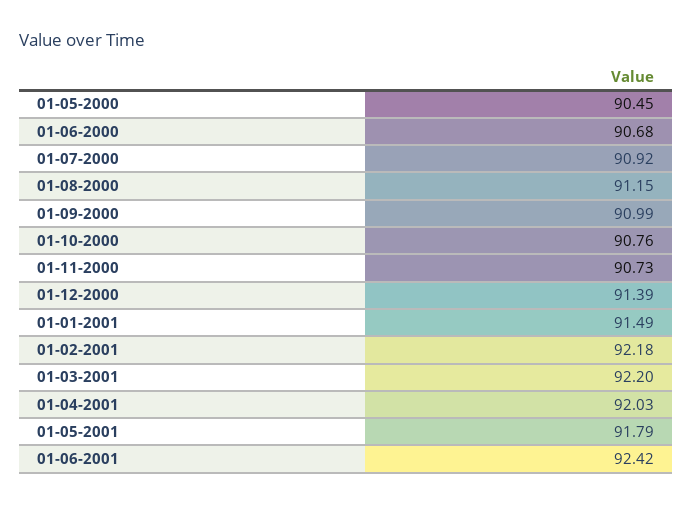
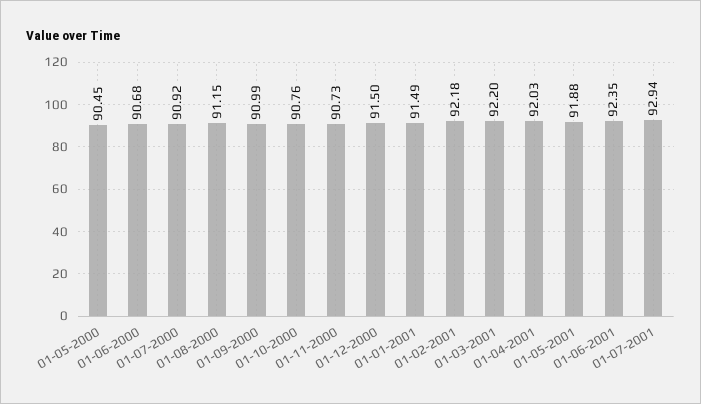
01-12-2000: 91.39 -> 91.5
01-05-2001: 91.79 -> 91.88
01-06-2001: 92.42 -> 92.35
01-07-2001: none -> 92.94

